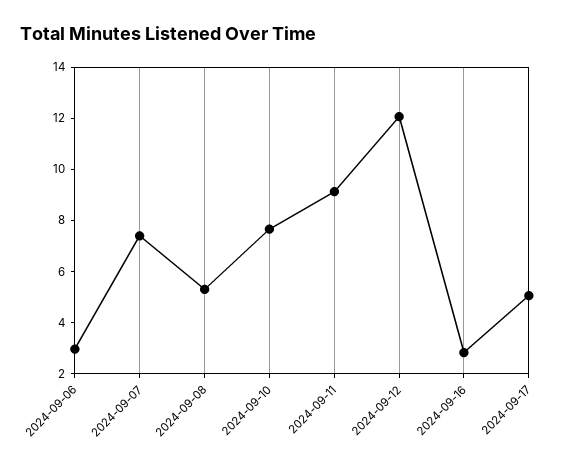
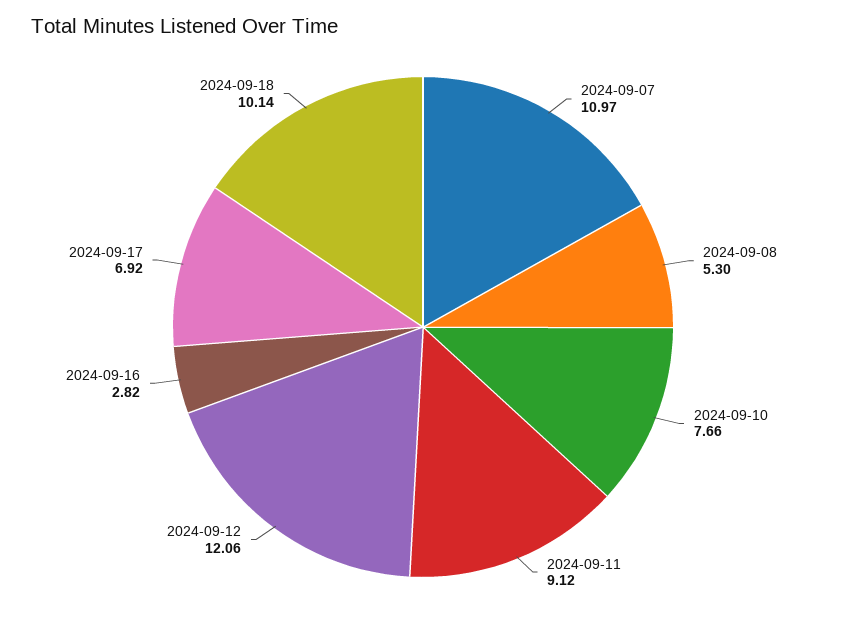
2024-09-06: 3 -> none
2024-09-07: 7.5 -> 10.97
2024-09-17: 5 -> 6.92
2024-09-18: none -> 10.14

